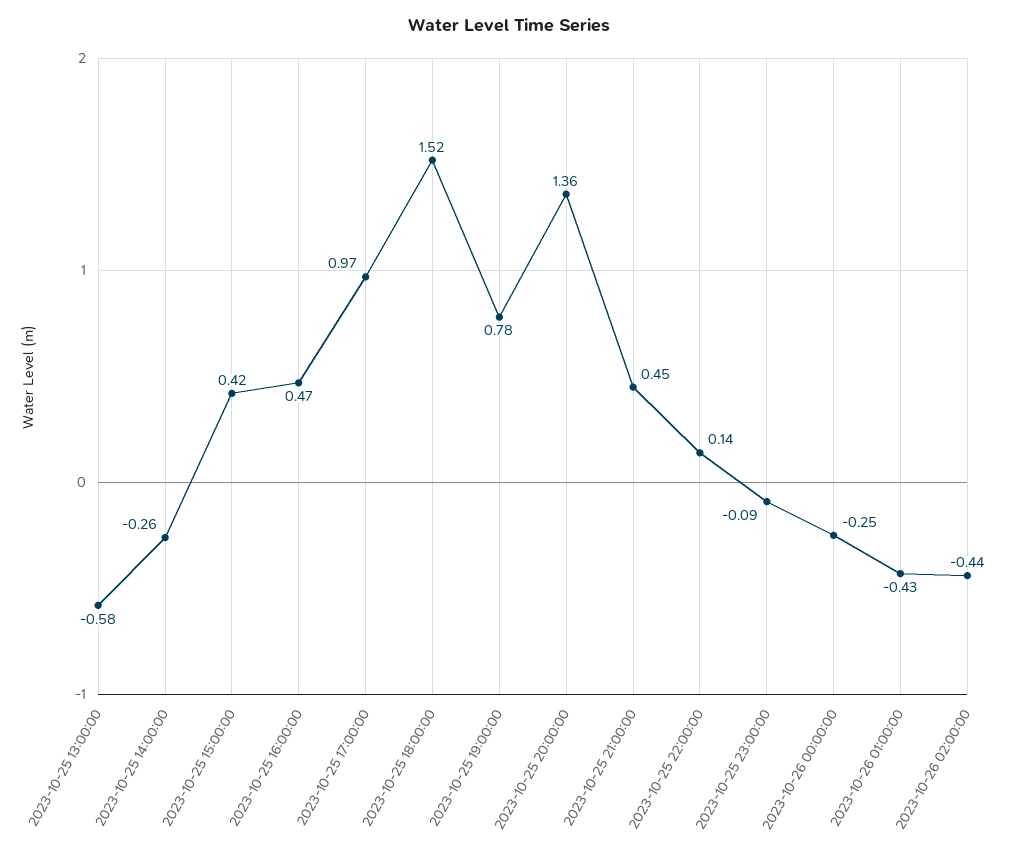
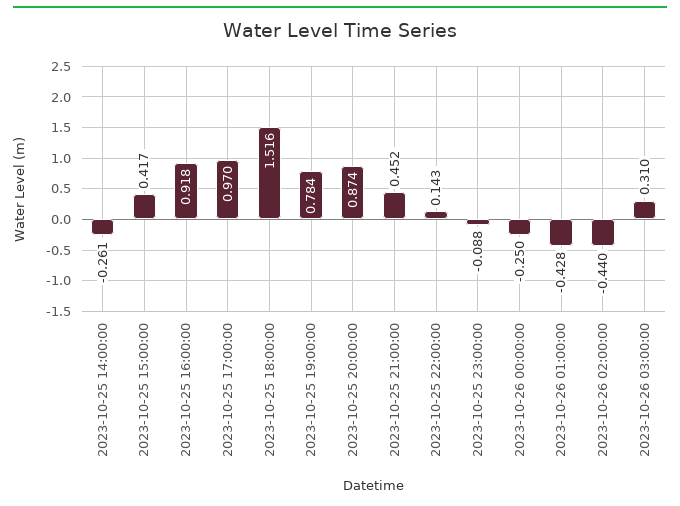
2023-10-25 13:00:00: -0.58 -> none
2023-10-25 16:00:00: 0.47 -> 0.918
2023-10-25 20:00:00: 1.36 -> 0.874
2023-10-26 03:00:00: none -> 0.31

